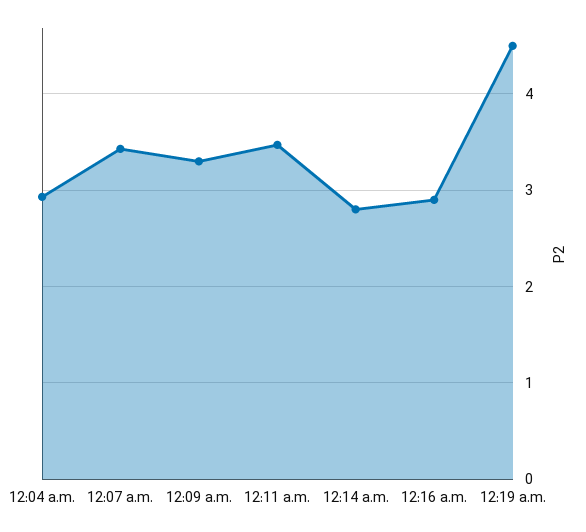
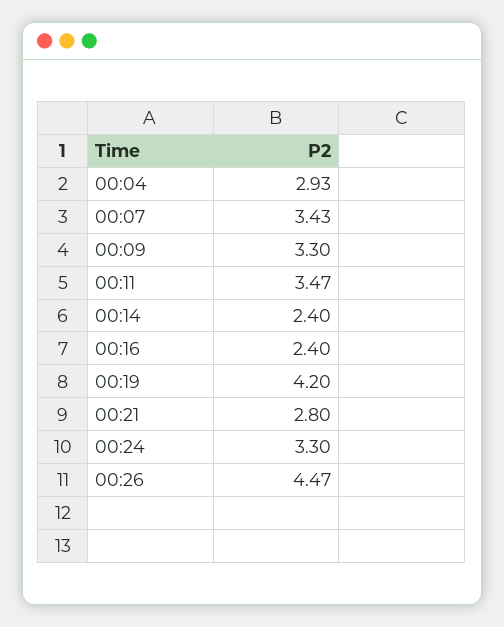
12:14 a.m.: 2.8 -> 2.4
12:16 a.m.: 2.9 -> 2.4
12:19 a.m.: 4.5 -> 4.2
00:21: none -> 2.8
00:24: none -> 3.3
00:26: none -> 4.47

